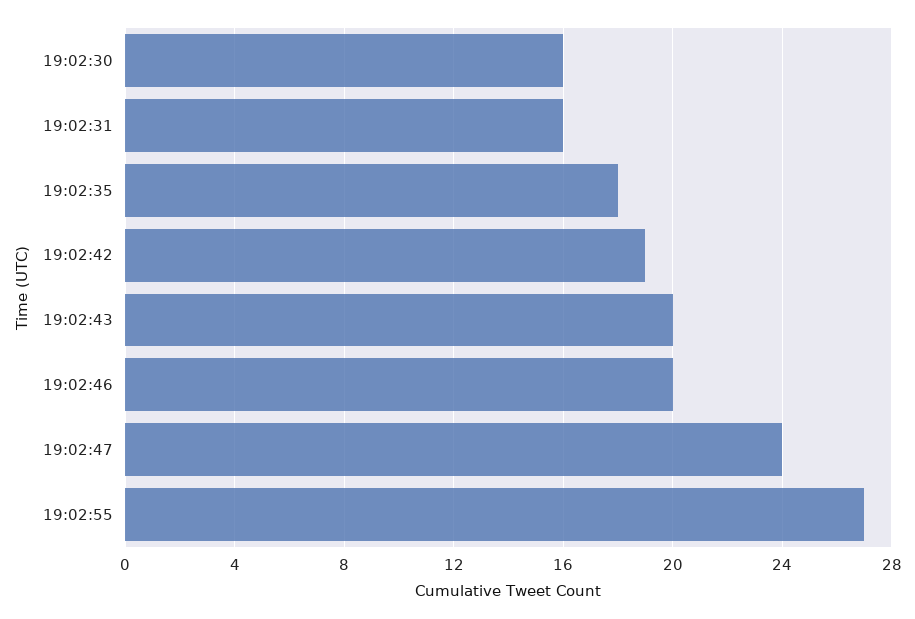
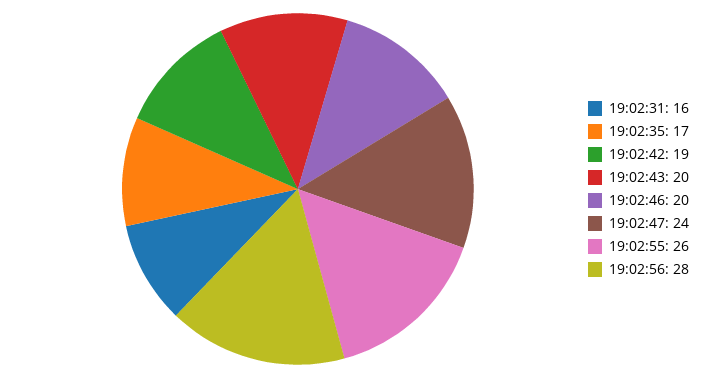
19:02:30: 16 -> none
19:02:35: 18 -> 17
19:02:55: 27 -> 26
19:02:56: none -> 28

